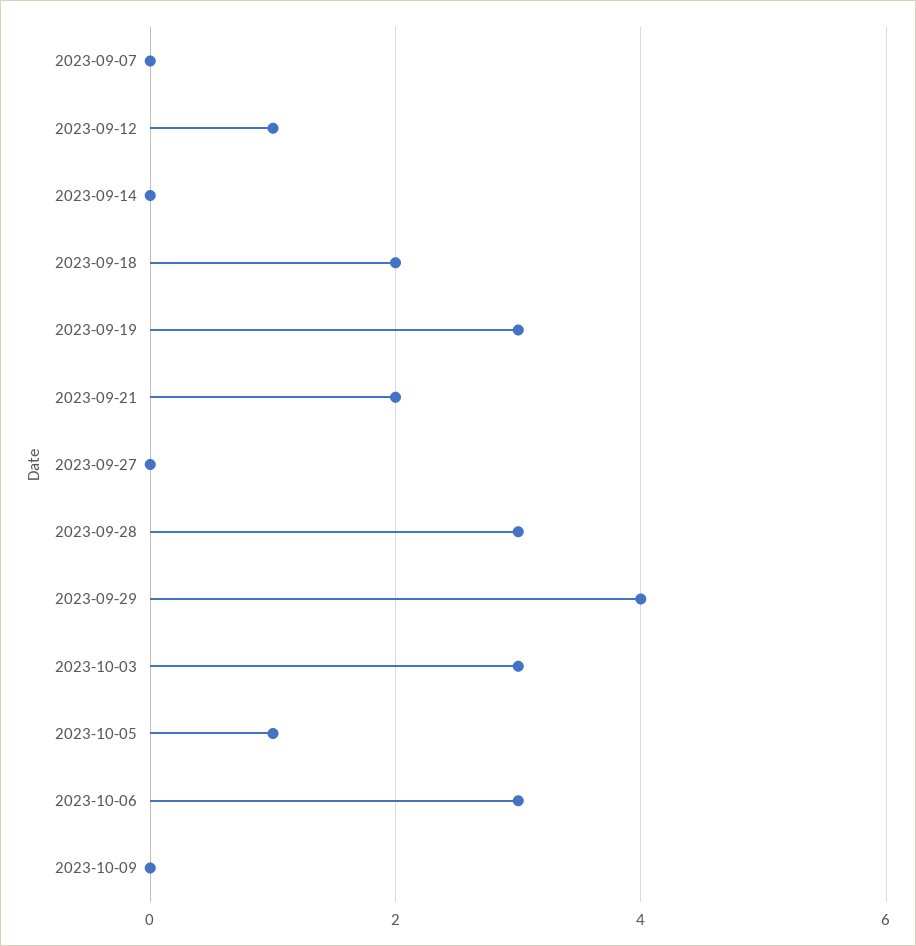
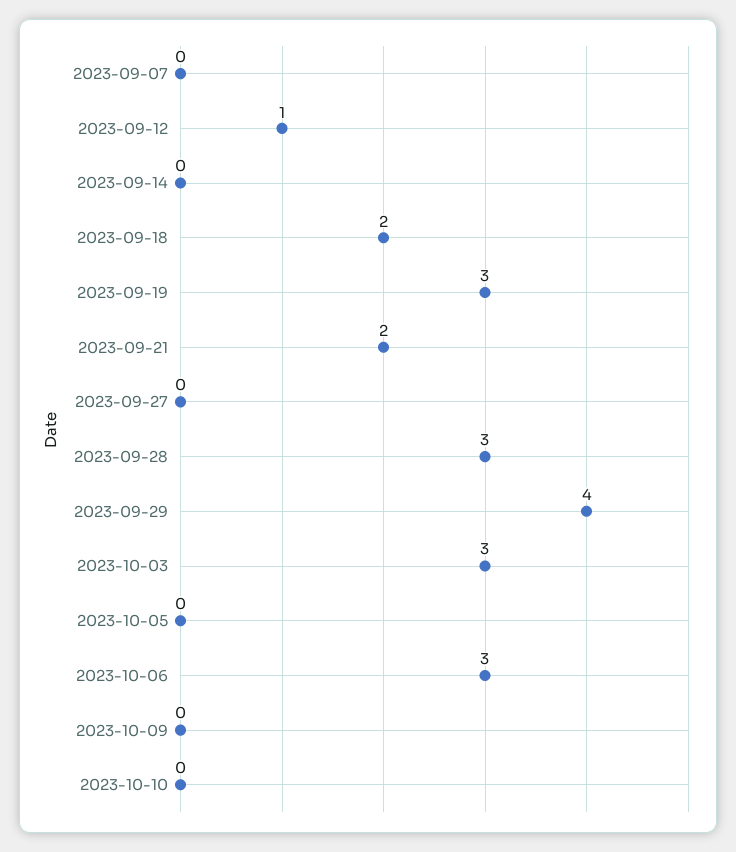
2023-10-05: 1 -> 0
2023-10-10: none -> 0

